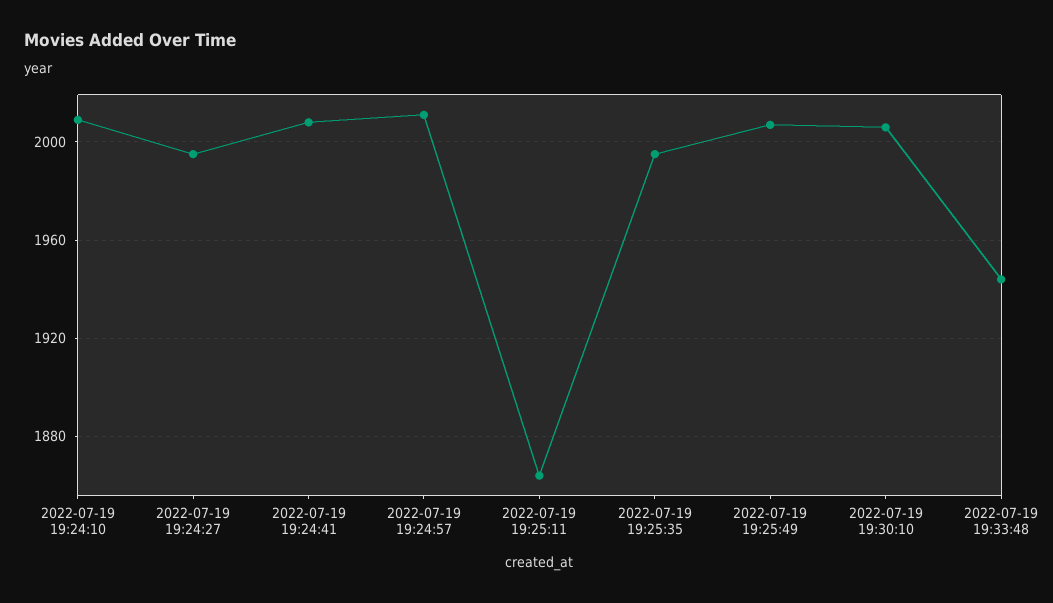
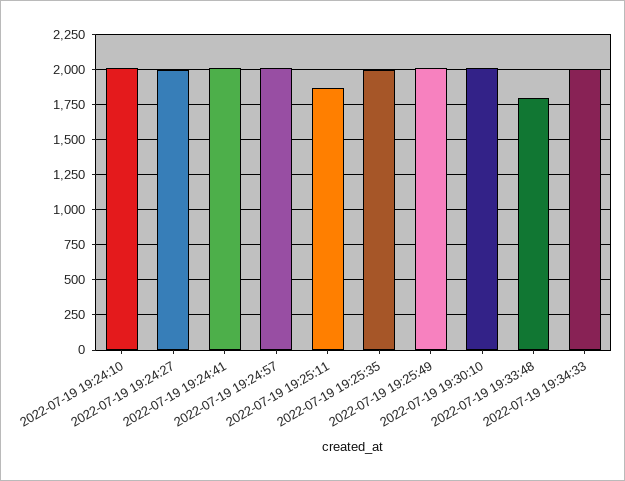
2022-07-19 19:33:48: 1945 -> 1800
2022-07-19 19:34:33: none -> 2000

